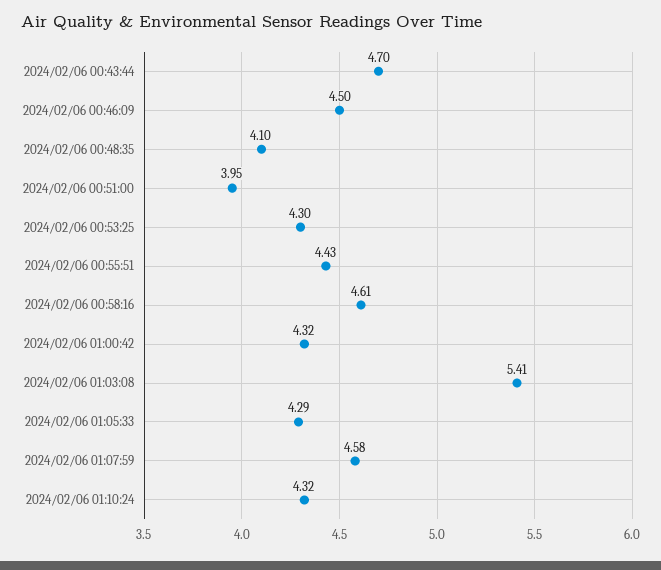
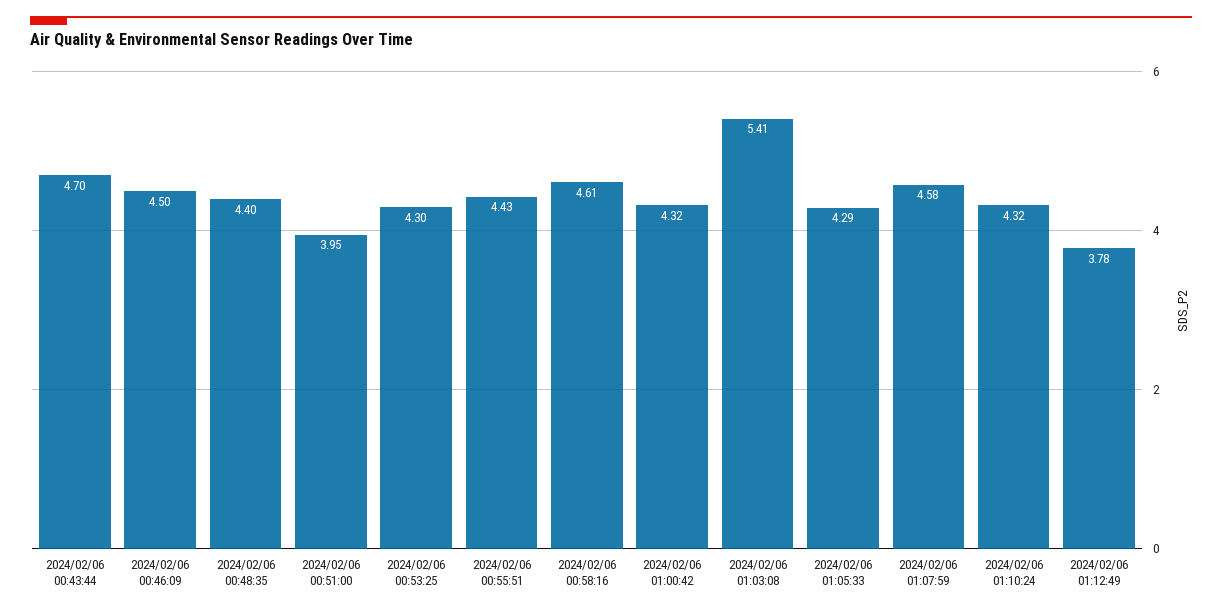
2024/02/06 00:48:35: 4.1 -> 4.4
2024/02/06 01:12:49: none -> 3.78

